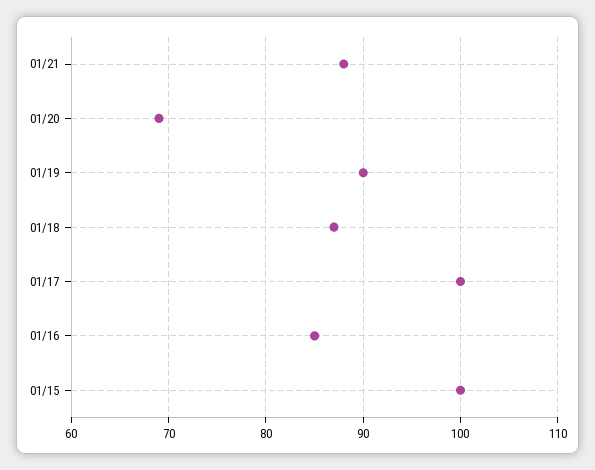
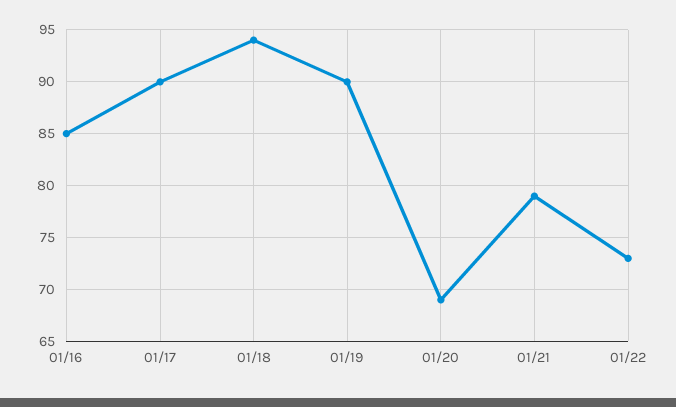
01/21: 88 -> 79
01/18: 87 -> 94
01/17: 100 -> 90
01/15: 100 -> none
01/22: none -> 73

